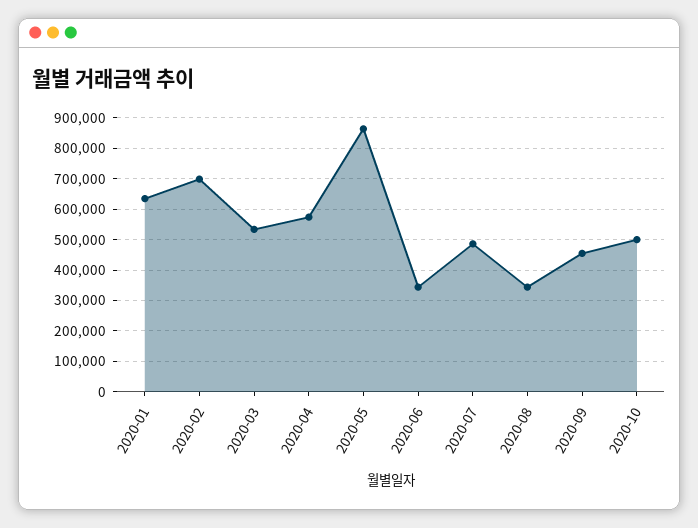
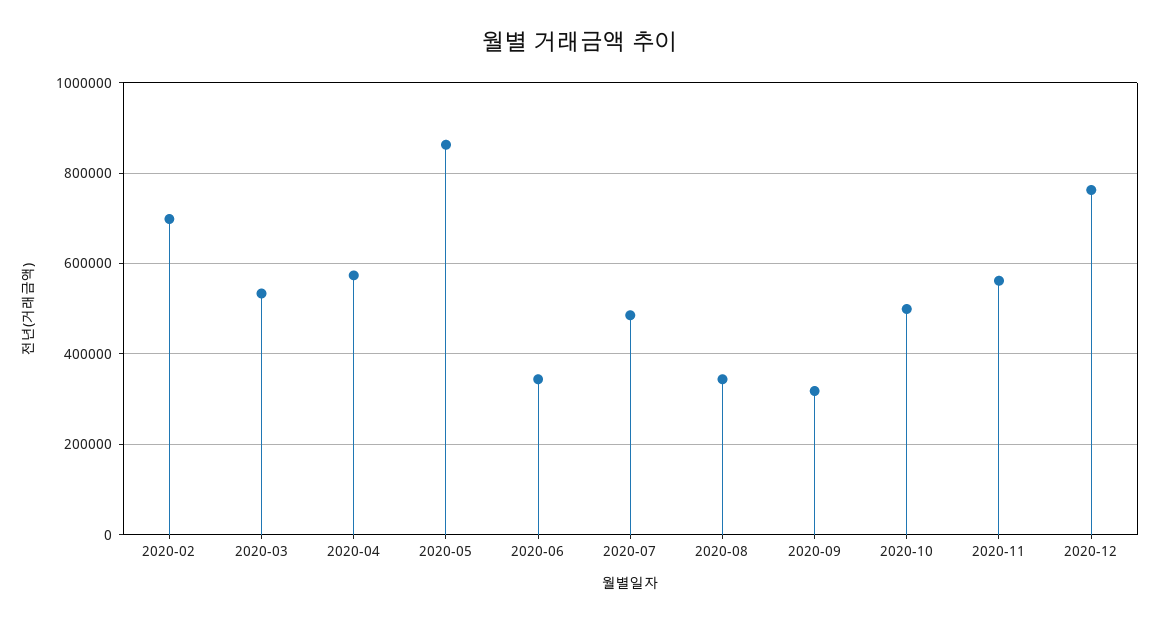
2020-01: 640000 -> none
2020-09: 460000 -> 320000
2020-11: none -> 560000
2020-12: none -> 760000

